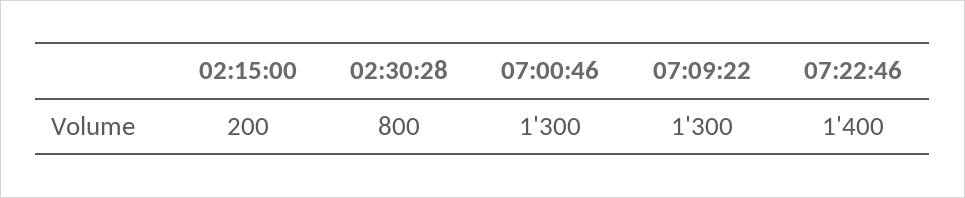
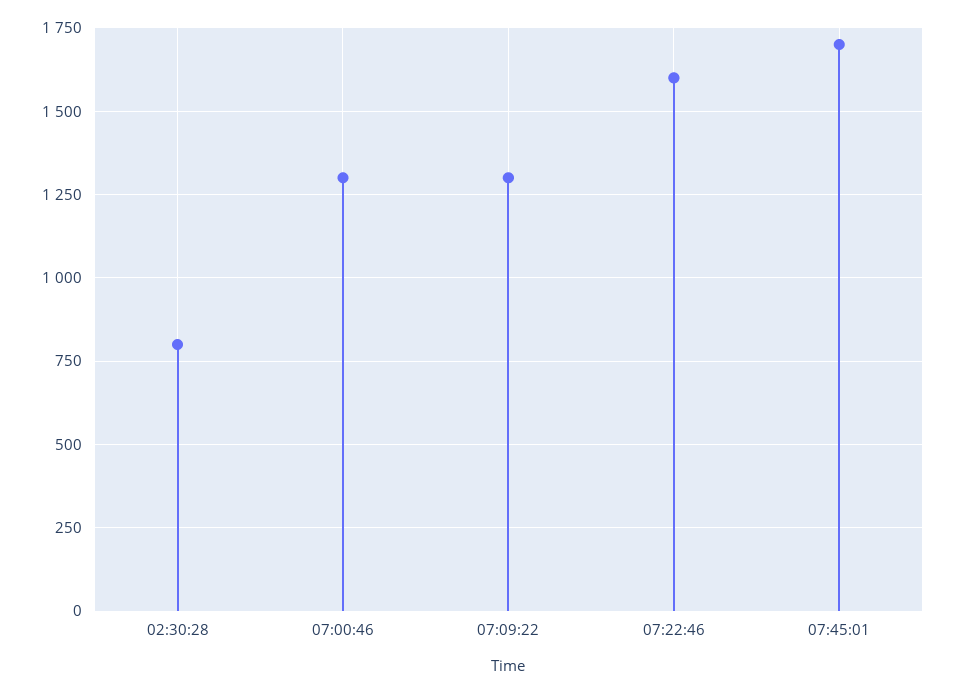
02:15:00: 200 -> none
07:22:46: 1400 -> 1600
07:45:01: none -> 1700

